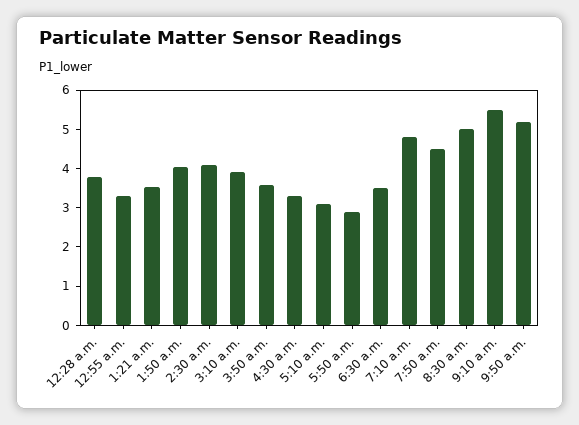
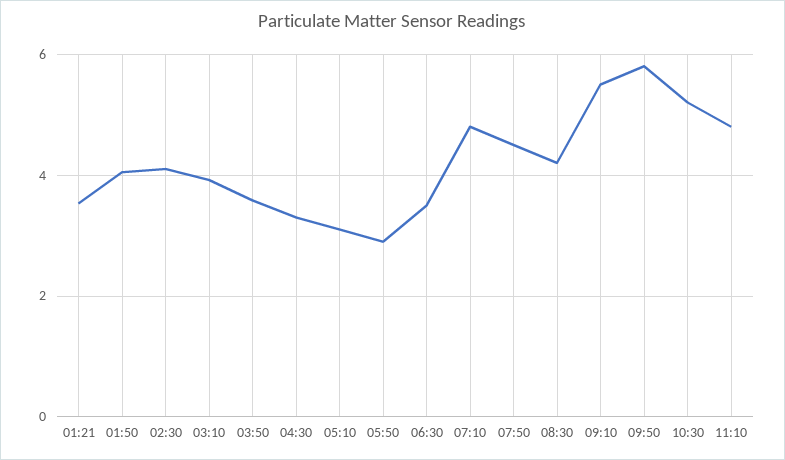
12:28 a.m.: 3.75 -> none
12:55 a.m.: 3.25 -> none
8:30 a.m.: 5 -> 4.2
9:50 a.m.: 5.25 -> 5.8
10:30: none -> 5.2
11:10: none -> 4.8

